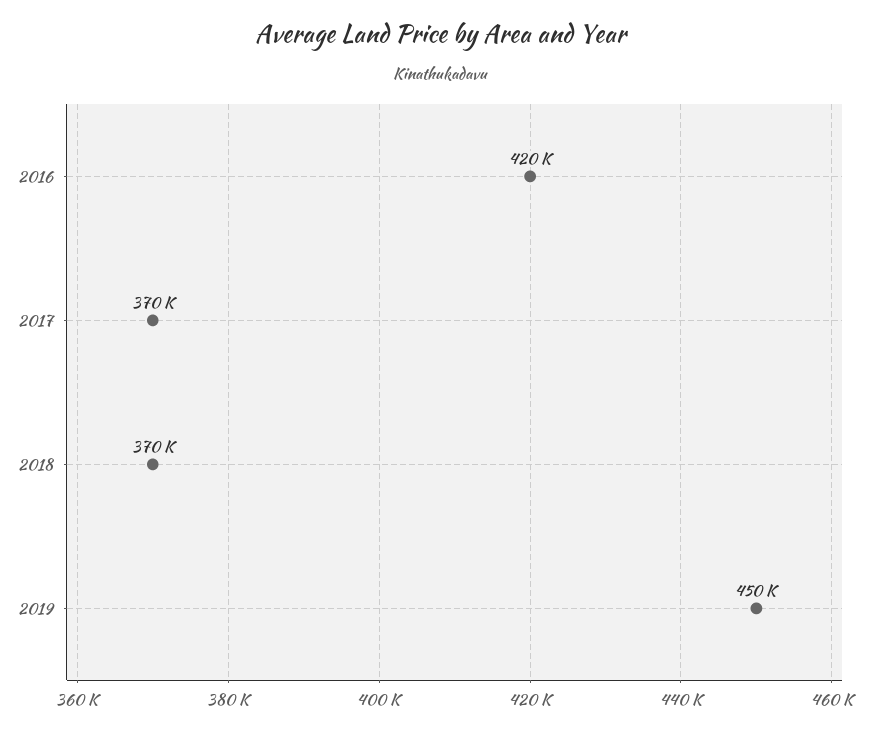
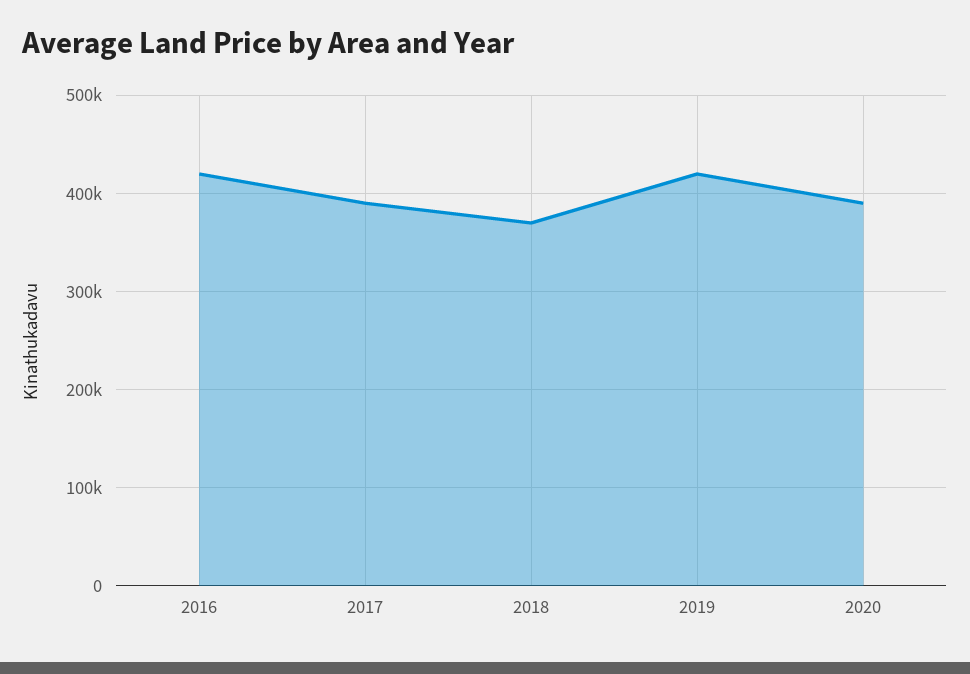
2017: 370000 -> 390000
2019: 450000 -> 420000
2020: none -> 390000

